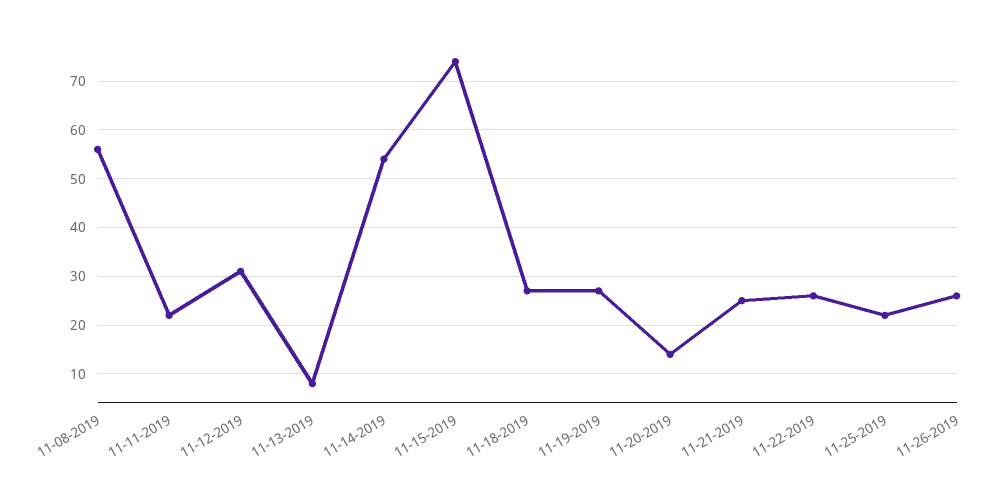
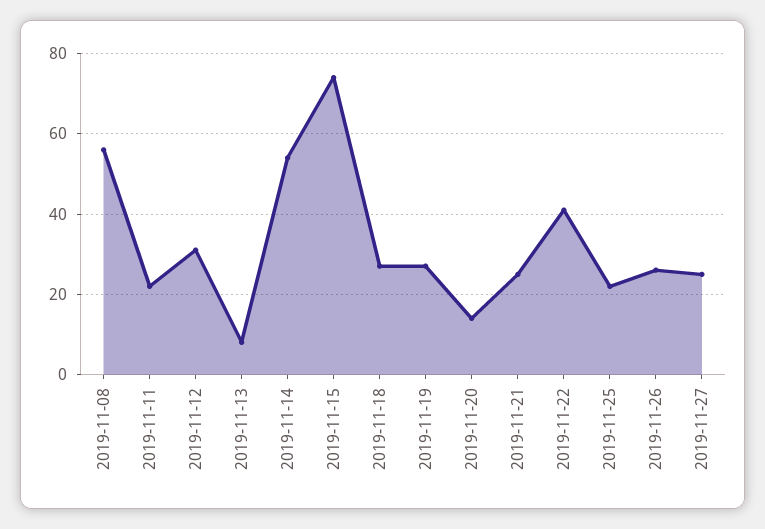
11-22-2019: 25 -> 40
2019-11-27: none -> 25

